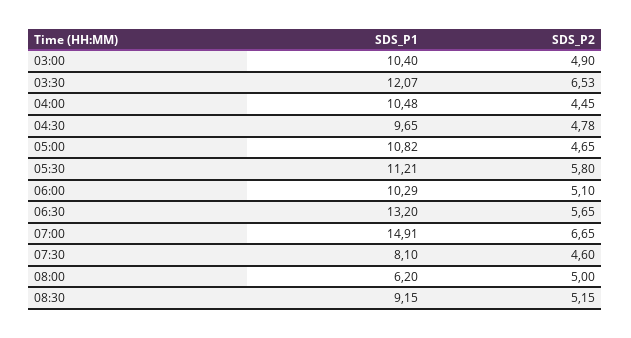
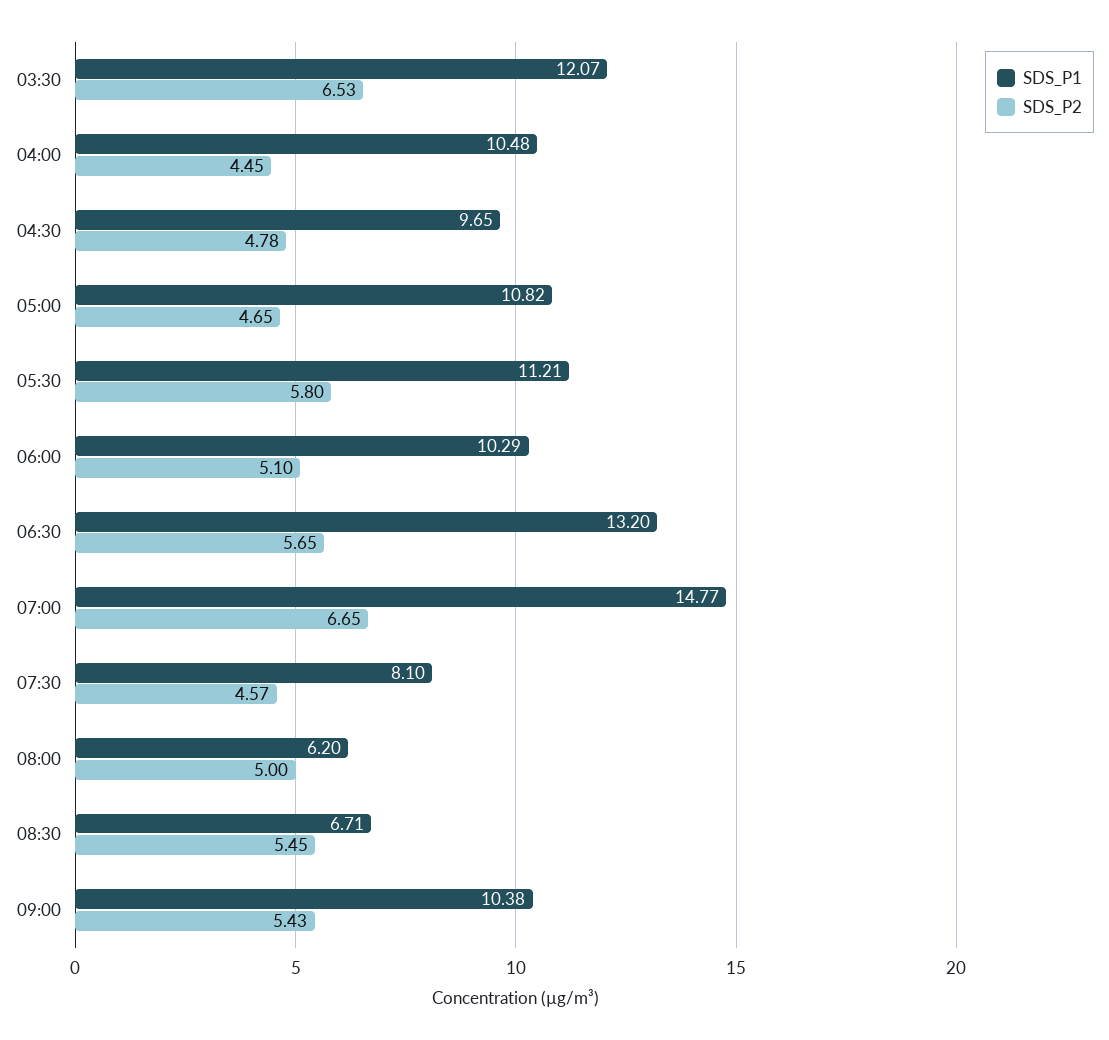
SDS_P1, 03:00: 10.4 -> none
SDS_P2, 03:00: 4.9 -> none
SDS_P1, 07:00: 14.91 -> 14.77
SDS_P2, 07:30: 4.6 -> 4.57
SDS_P1, 08:30: 9.15 -> 6.71
SDS_P2, 08:30: 5.15 -> 5.45
SDS_P1, 09:00: none -> 10.38
SDS_P2, 09:00: none -> 5.43

